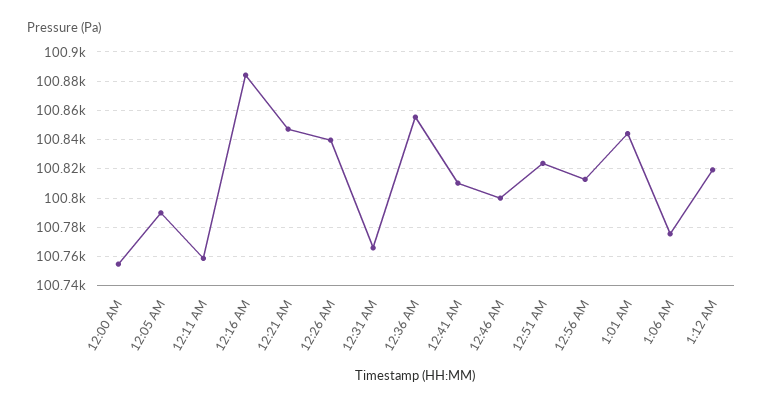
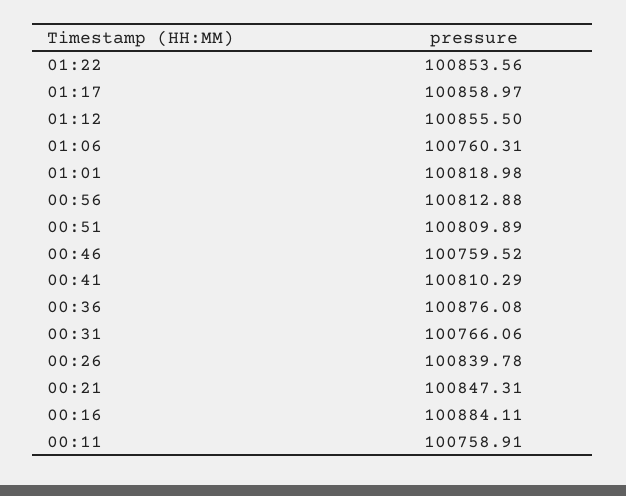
12:00 AM: 100755 -> none
12:05 AM: 100790 -> none
12:36 AM: 100855 -> 100876.08
12:46 AM: 100800 -> 100759.52
12:51 AM: 100825 -> 100809.89
1:01 AM: 100845 -> 100818.98
1:06 AM: 100775 -> 100760.31
1:12 AM: 100820 -> 100855.5
01:22: none -> 100853.56
01:17: none -> 100858.97

